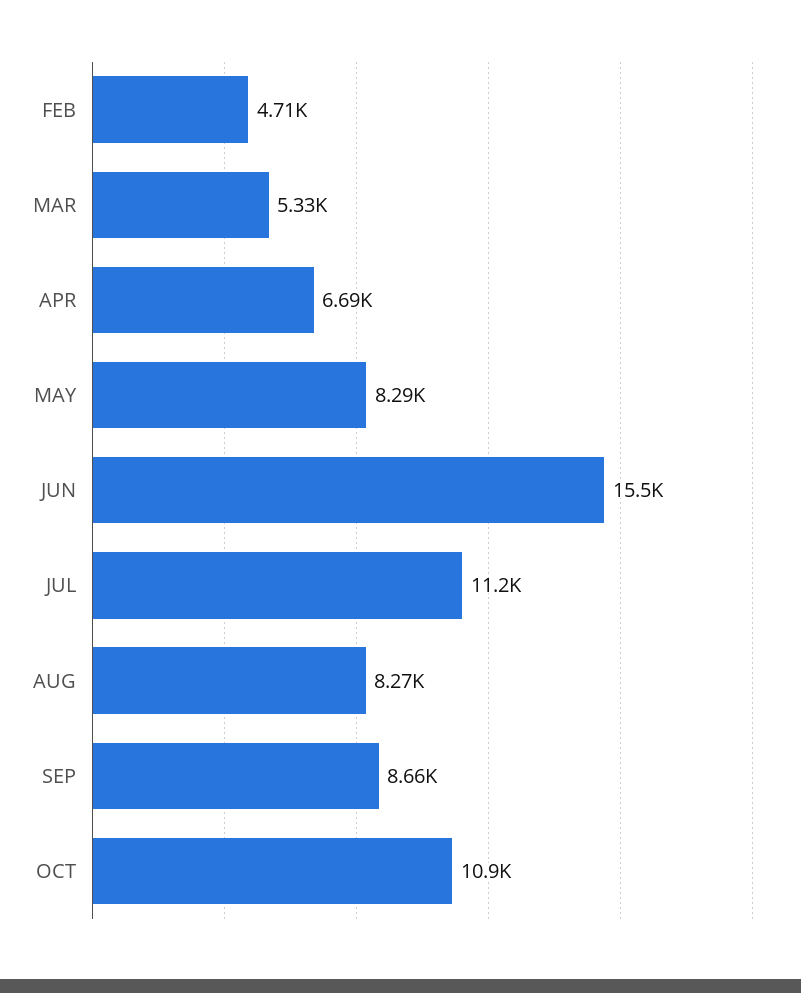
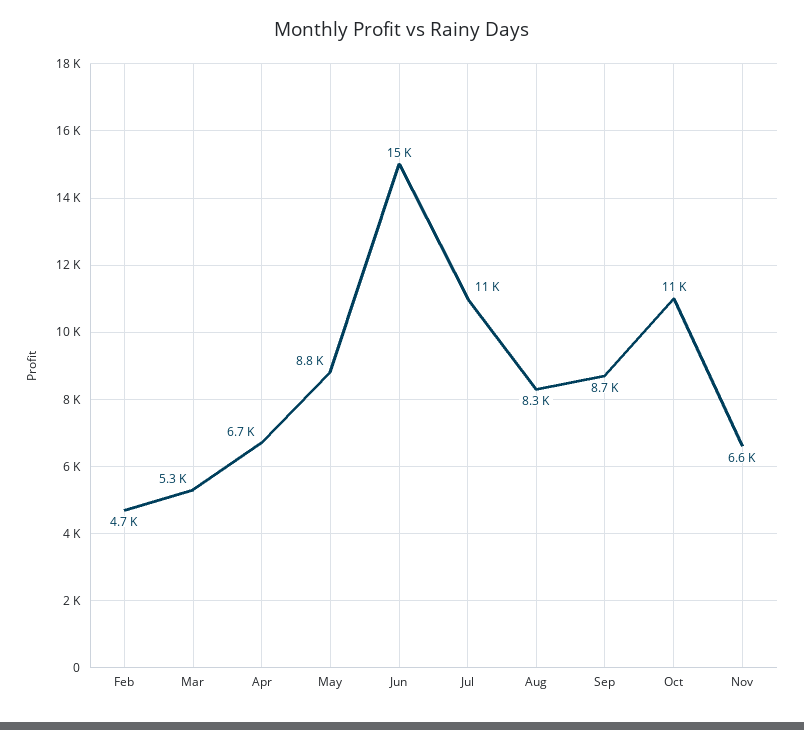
MAY: 8290 -> 8800
Nov: none -> 6600

